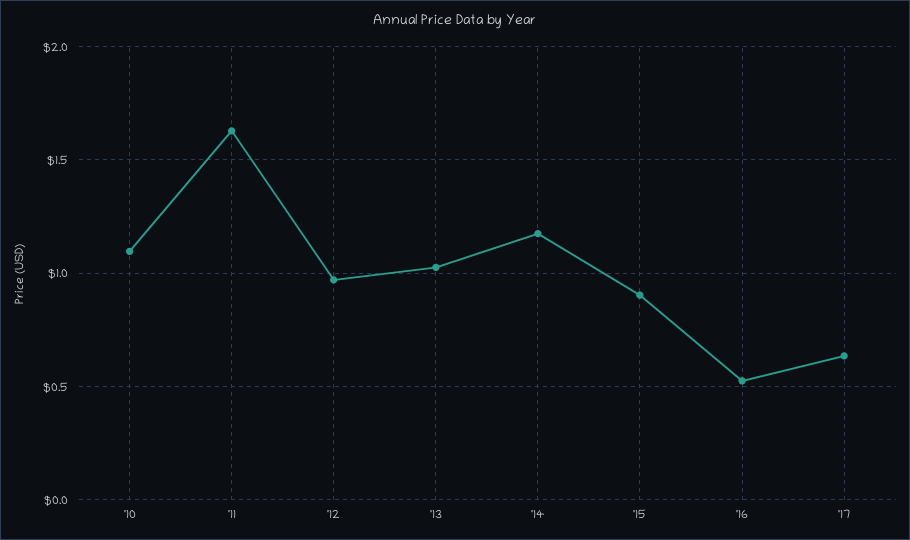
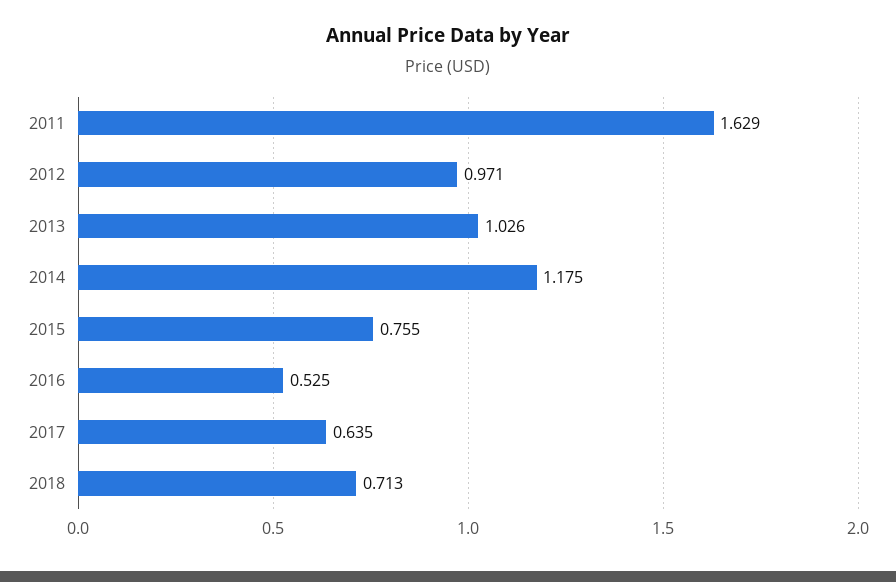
'10: 1.1 -> none
'15: 0.9 -> 0.755
2018: none -> 0.713

